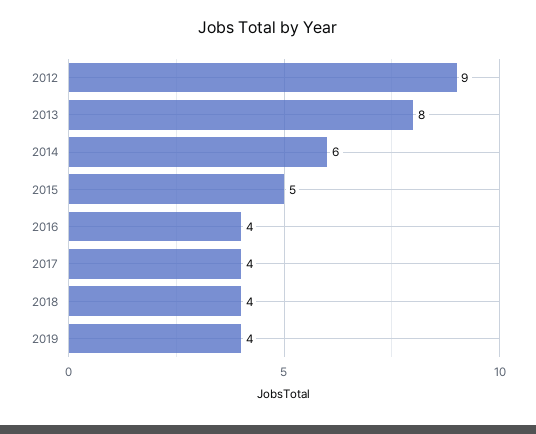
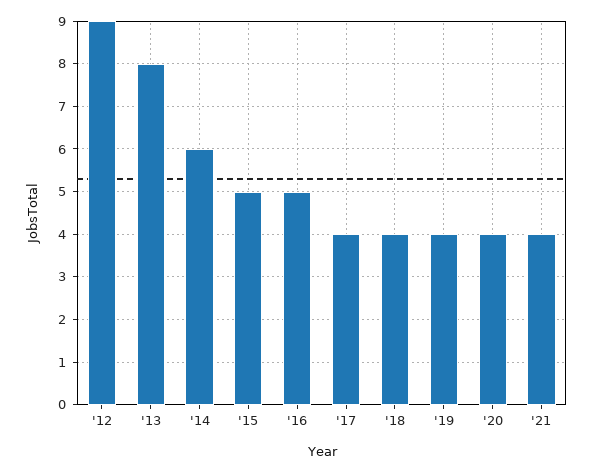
2016: 4 -> 5
'20: none -> 4
'21: none -> 4

